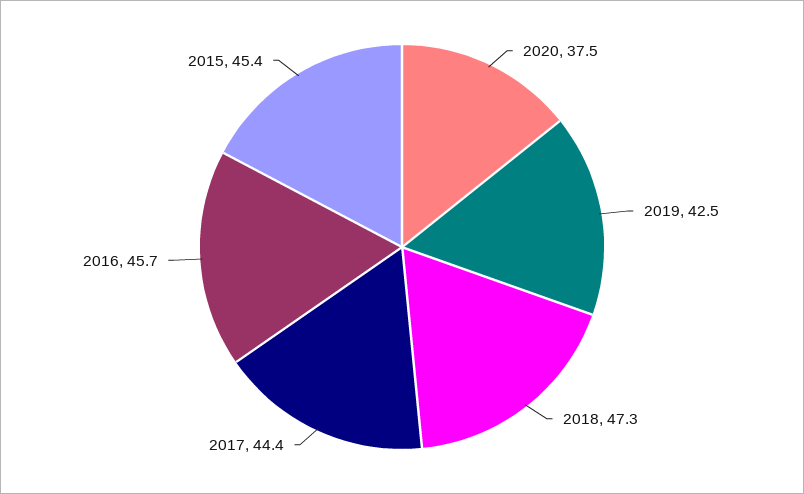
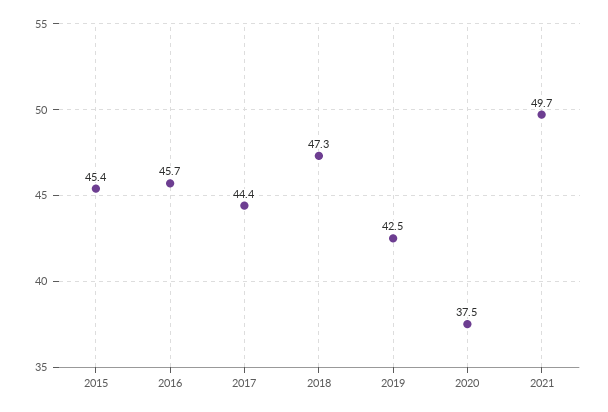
2021: none -> 49.7

